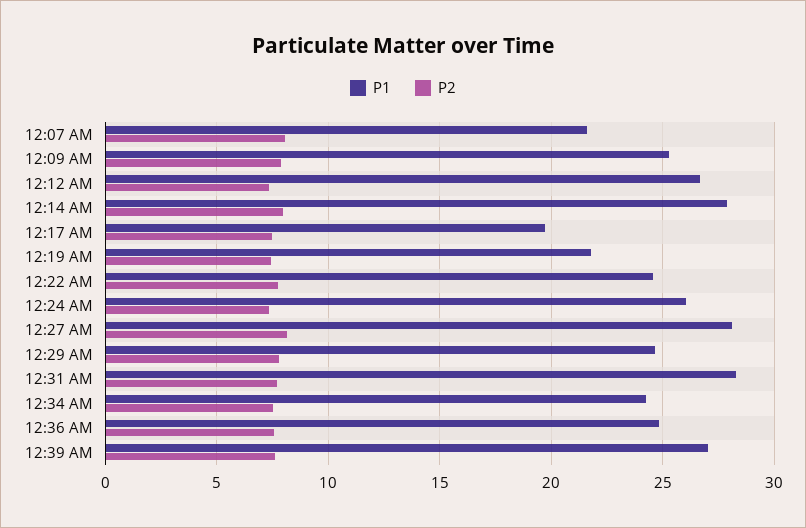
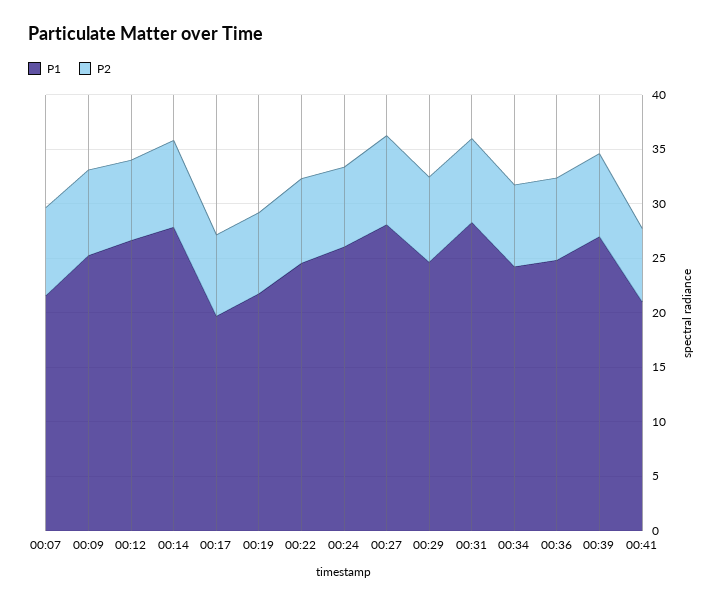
P1, 00:41: none -> 21
P2, 00:41: none -> 7

